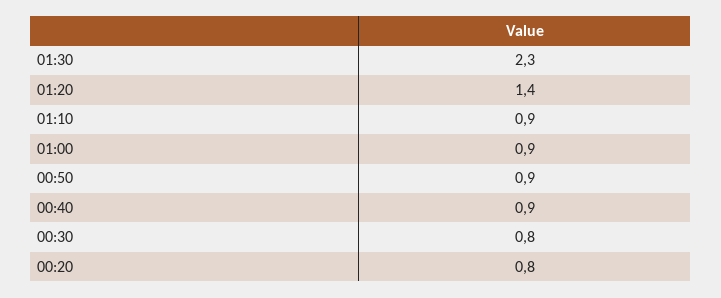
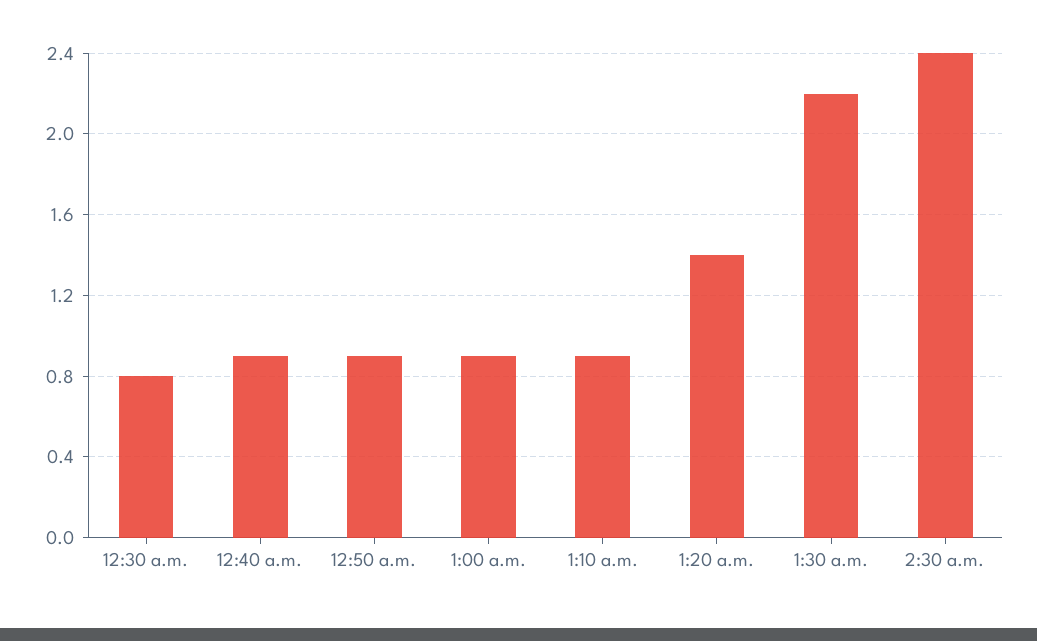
01:30: 2.3 -> 2.2
00:20: 0.8 -> none
2:30 a.m.: none -> 2.4

